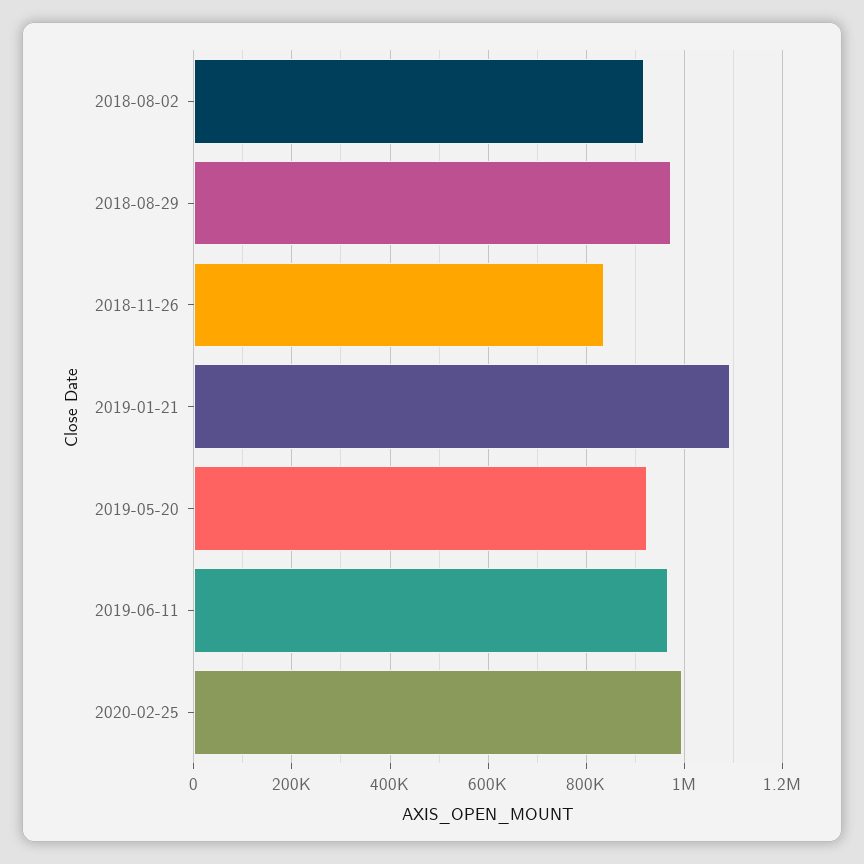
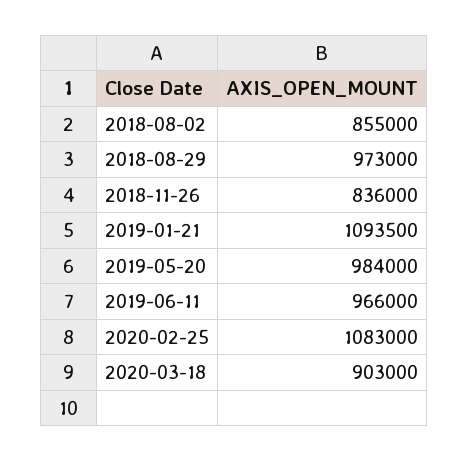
2018-08-02: 920000 -> 855000
2019-05-20: 920000 -> 984000
2020-02-25: 1000000 -> 1083000
2020-03-18: none -> 903000

